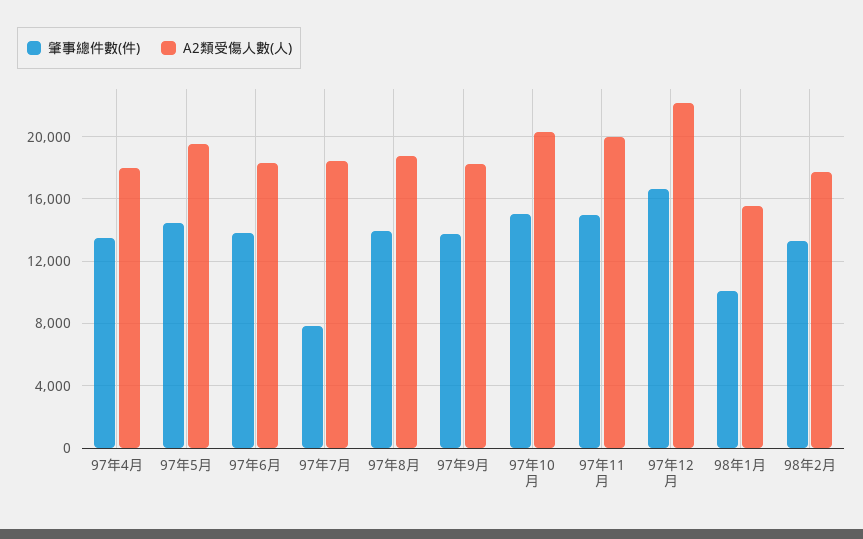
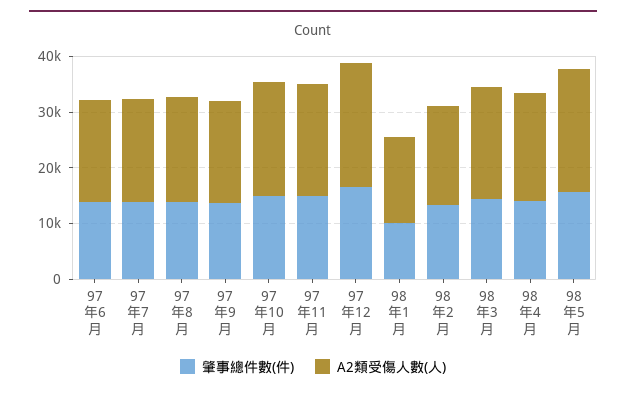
肇事總件數(件), 97年4月: 13500 -> none
A2類受傷人數(人), 97年4月: 18000 -> none
肇事總件數(件), 97年5月: 14500 -> none
A2類受傷人數(人), 97年5月: 19500 -> none
肇事總件數(件), 97年7月: 8000 -> 14000
肇事總件數(件), 98年3月: none -> 14000
A2類受傷人數(人), 98年3月: none -> 20000
肇事總件數(件), 98年4月: none -> 14000
A2類受傷人數(人), 98年4月: none -> 20000
肇事總件數(件), 98年5月: none -> 16000
A2類受傷人數(人), 98年5月: none -> 22000

